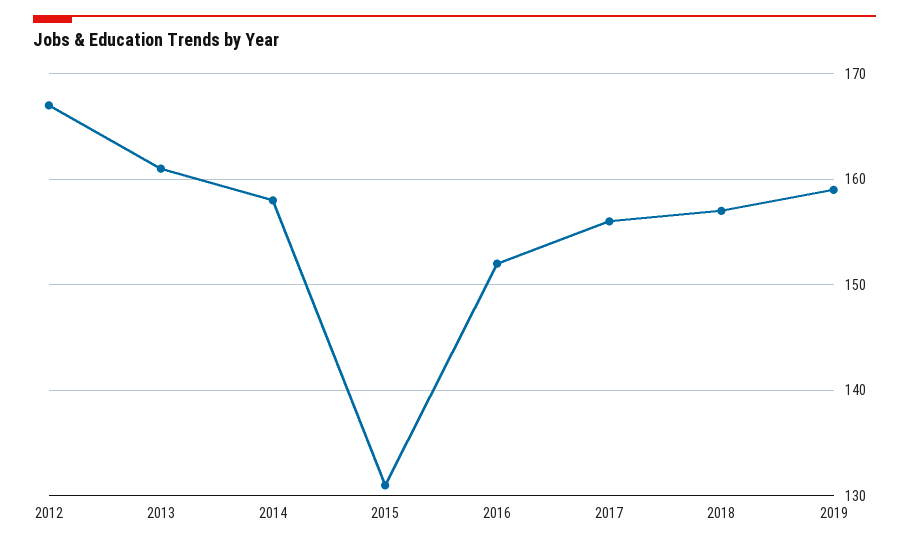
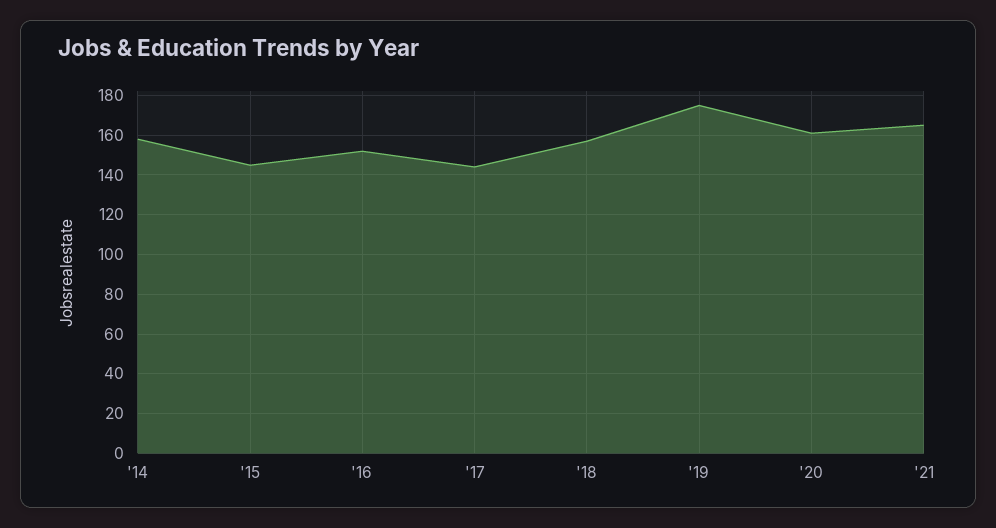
2012: 167 -> none
2013: 161 -> none
2015: 131 -> 145
2017: 156 -> 145
2019: 159 -> 175
'20: none -> 160
'21: none -> 165

